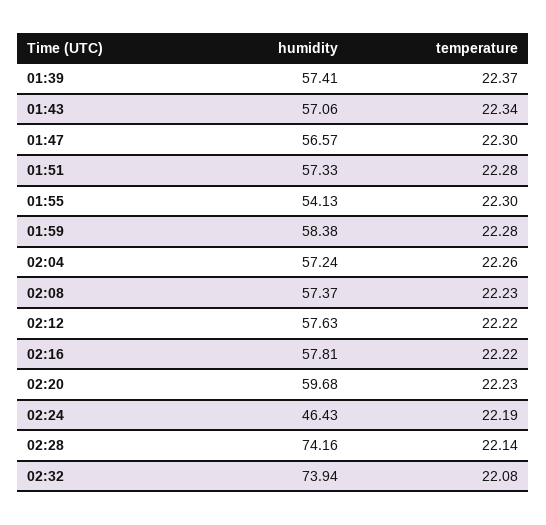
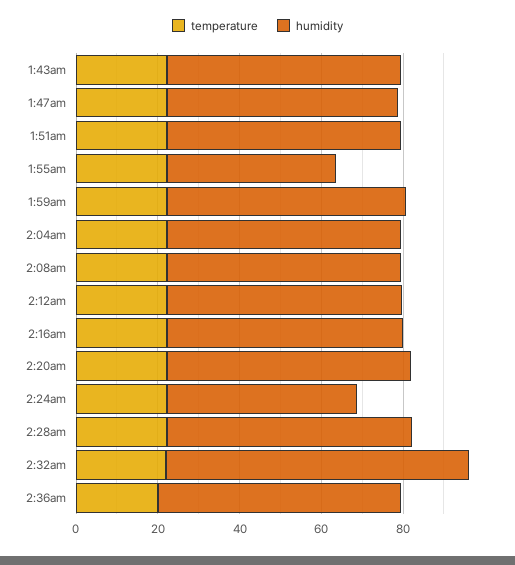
humidity, 01:39: 57.41 -> none
temperature, 01:39: 22.37 -> none
humidity, 01:55: 54.13 -> 40
humidity, 02:28: 74.16 -> 60
temperature, 2:36am: none -> 20
humidity, 2:36am: none -> 60

